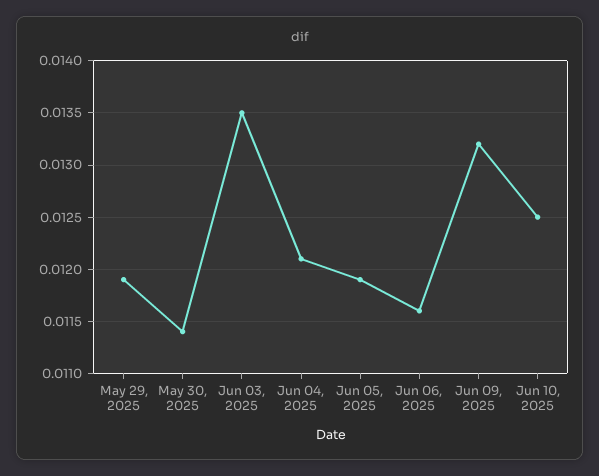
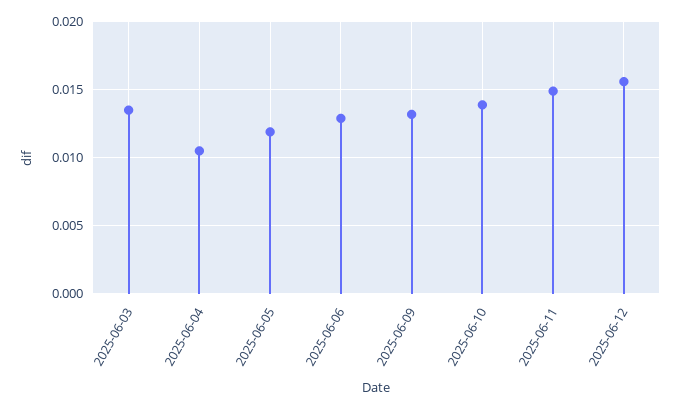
May 29, 2025: 0.0119 -> none
May 30, 2025: 0.0114 -> none
Jun 04, 2025: 0.0121 -> 0.0105
Jun 06, 2025: 0.0116 -> 0.013
Jun 10, 2025: 0.0125 -> 0.014
2025-06-11: none -> 0.015
2025-06-12: none -> 0.0155

